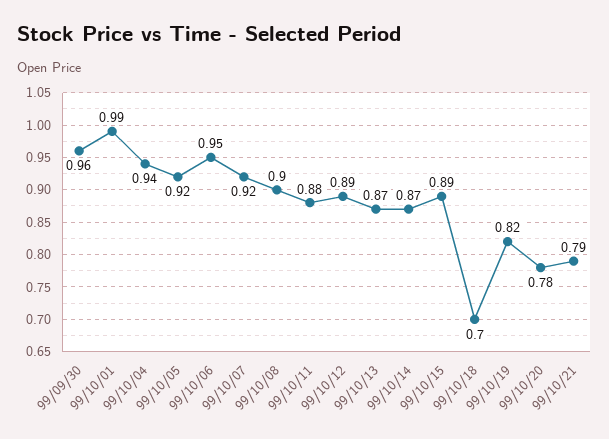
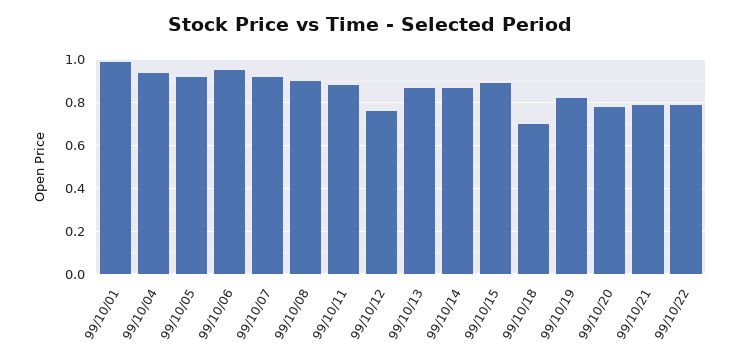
99/09/30: 0.96 -> none
99/10/12: 0.89 -> 0.75
99/10/22: none -> 0.8

